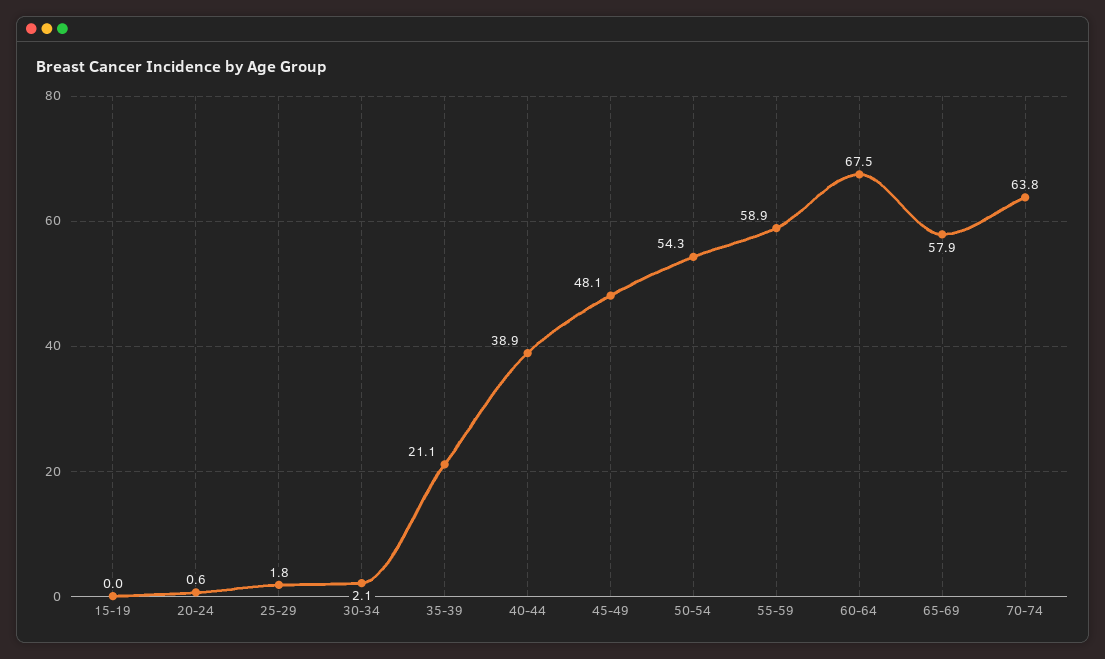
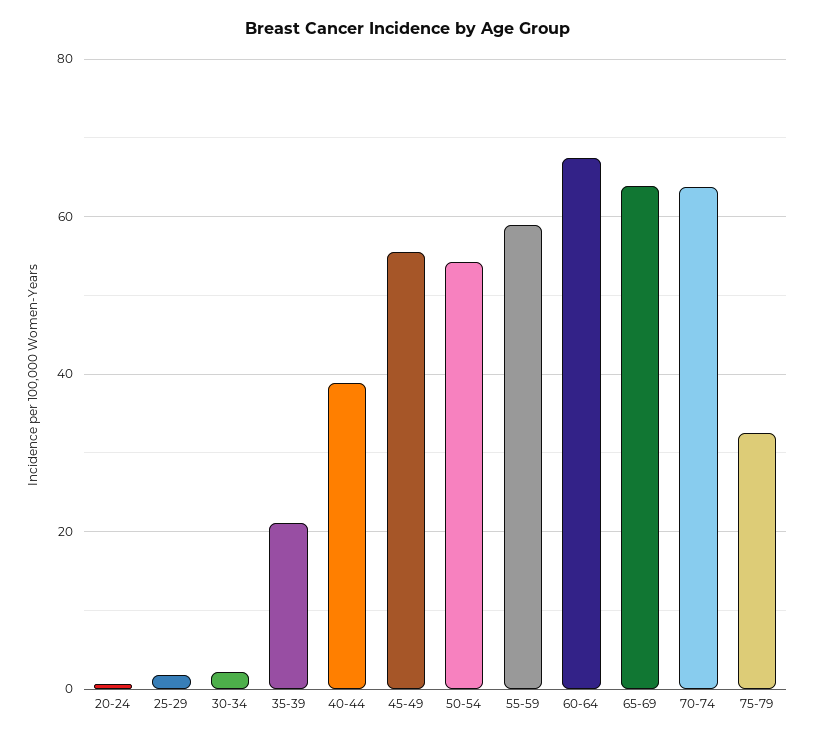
15-19: 0 -> none
45-49: 48.1 -> 56
65-69: 57.9 -> 64
75-79: none -> 32

